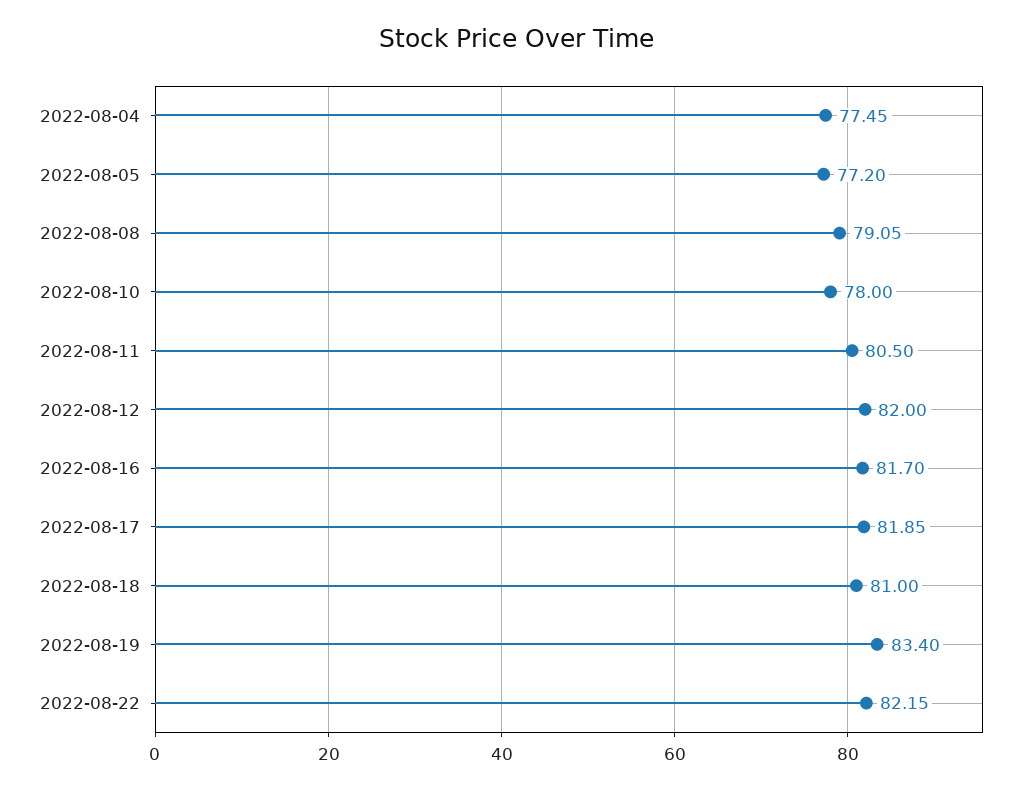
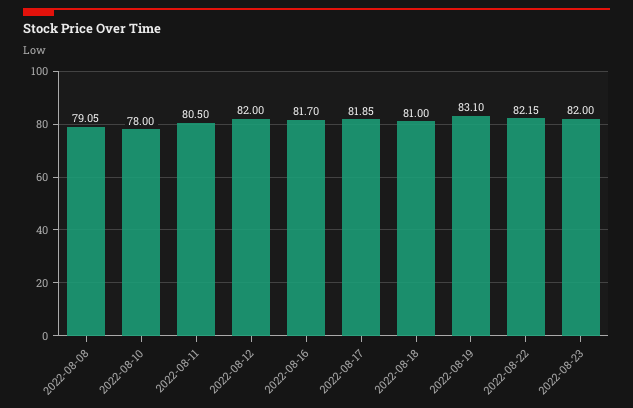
2022-08-04: 77.45 -> none
2022-08-05: 77.2 -> none
2022-08-19: 83.4 -> 83.1
2022-08-23: none -> 82

